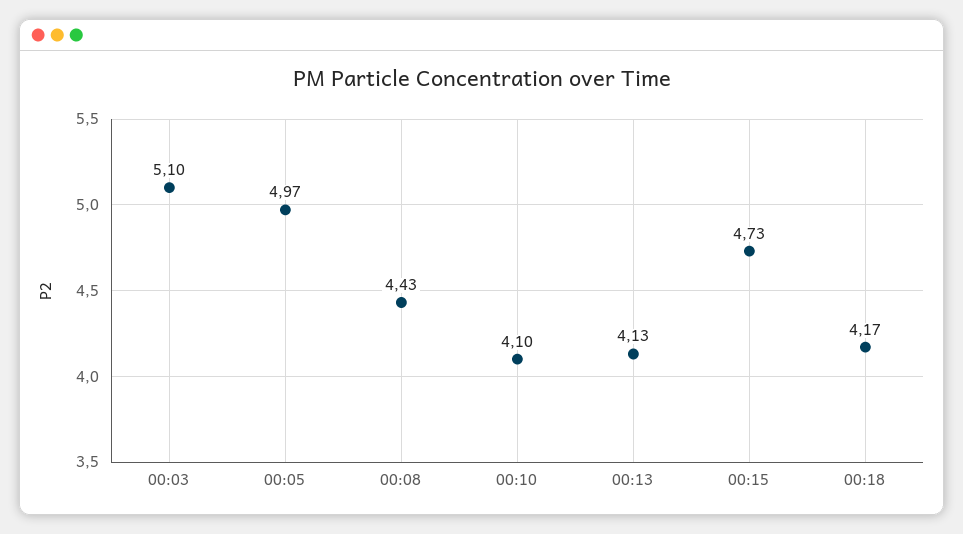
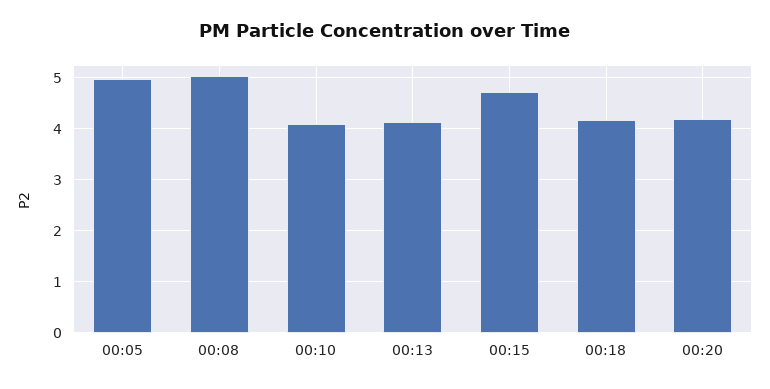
00:03: 5.1 -> none
00:08: 4.43 -> 5
00:20: none -> 4.2

